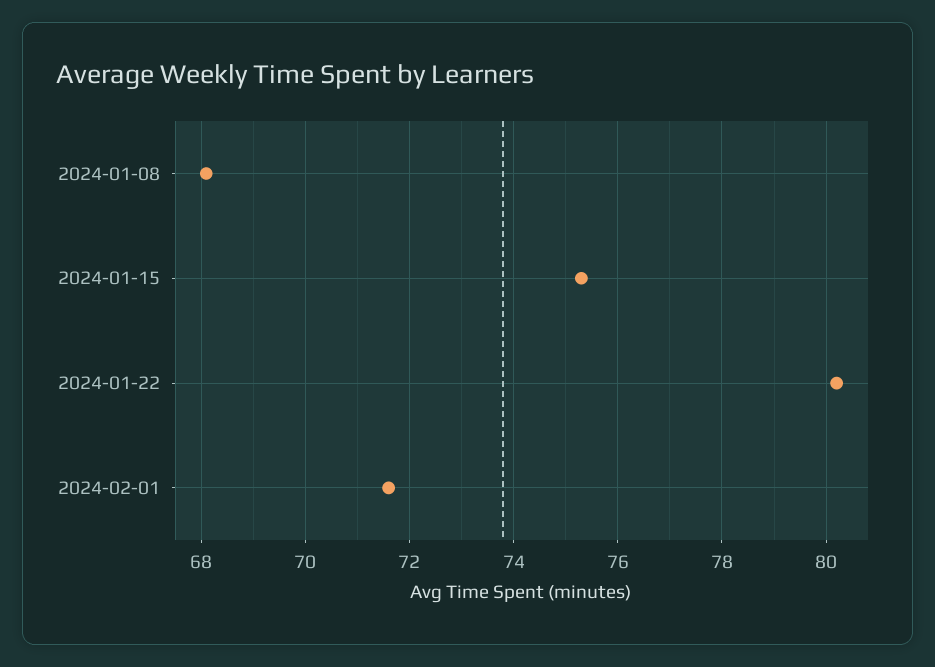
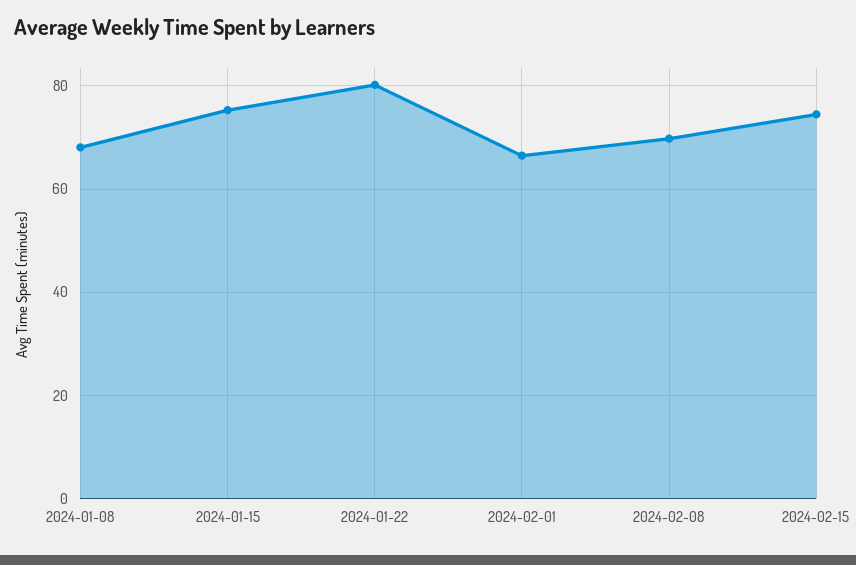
2024-02-01: 71.5 -> 66
2024-02-08: none -> 70
2024-02-15: none -> 74

